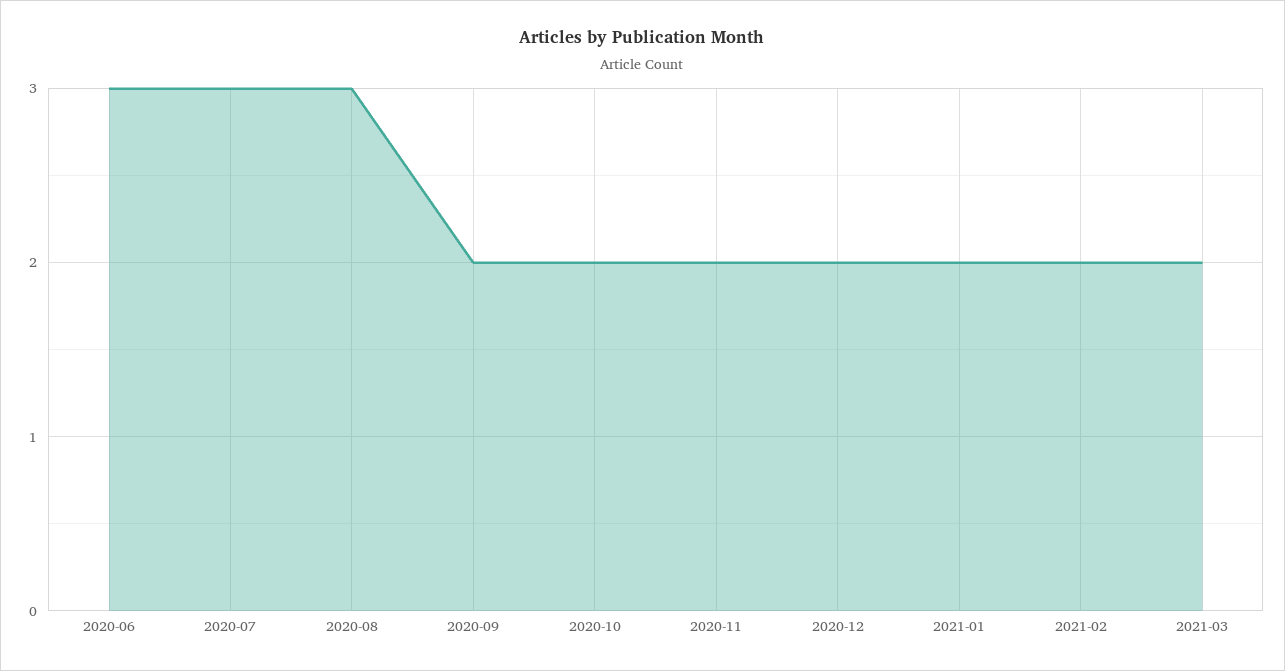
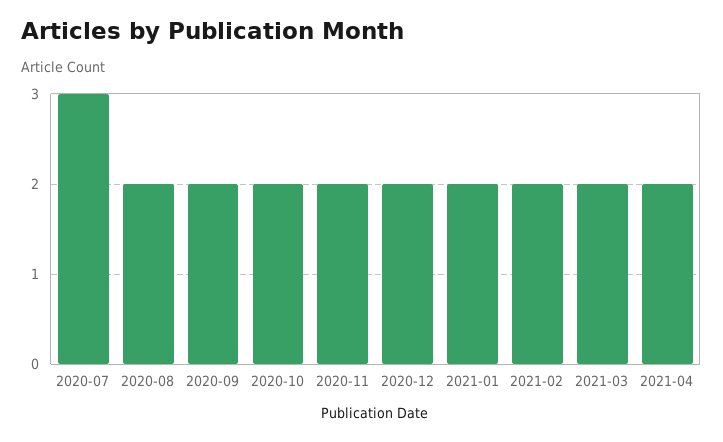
2020-06: 3 -> none
2020-08: 3 -> 2
2021-04: none -> 2

